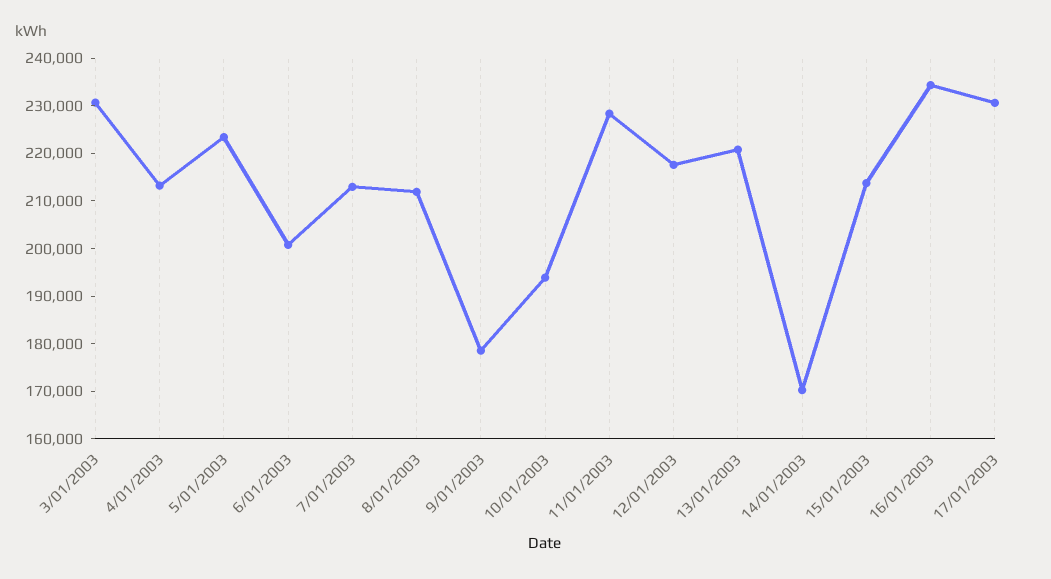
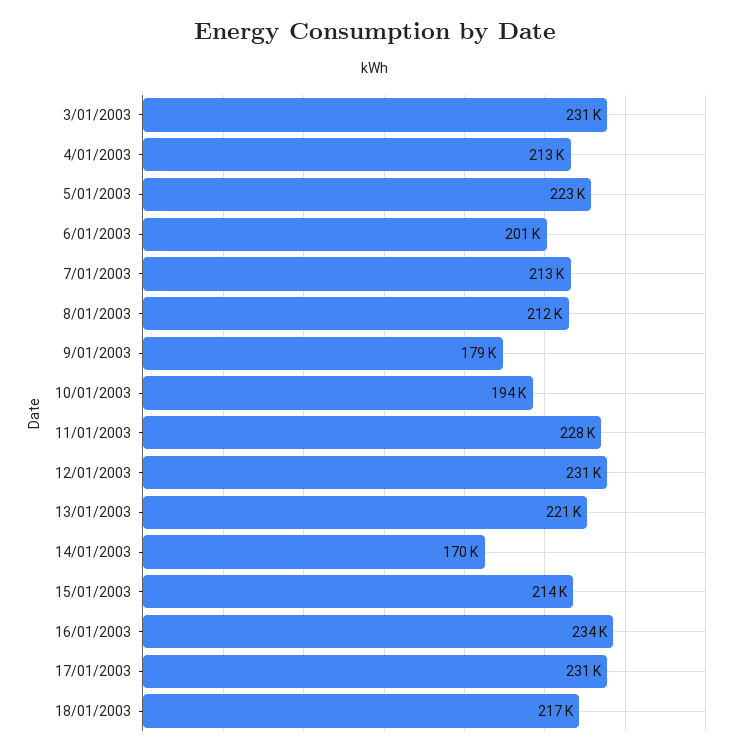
12/01/2003: 218000 -> 231000
18/01/2003: none -> 217000

